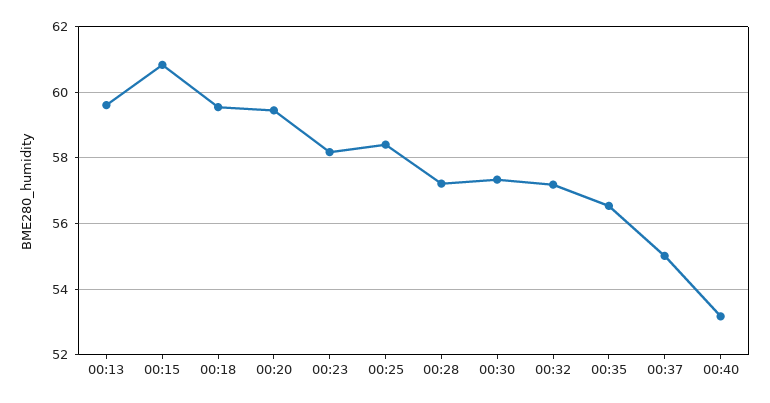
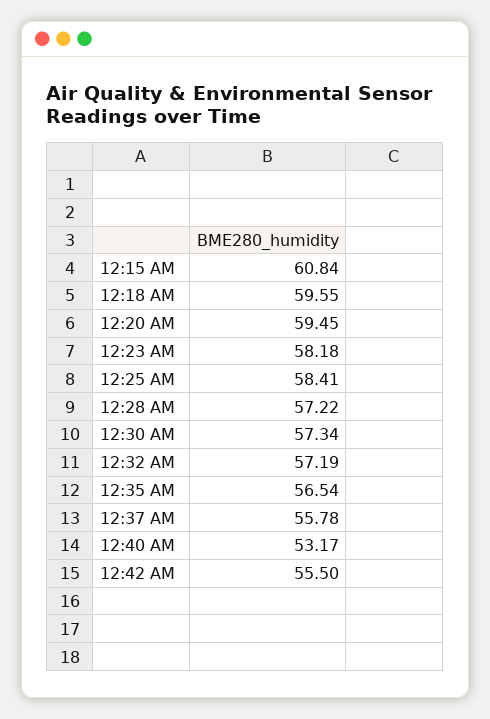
00:13: 59.6 -> none
00:37: 55 -> 55.78
12:42 AM: none -> 55.5

